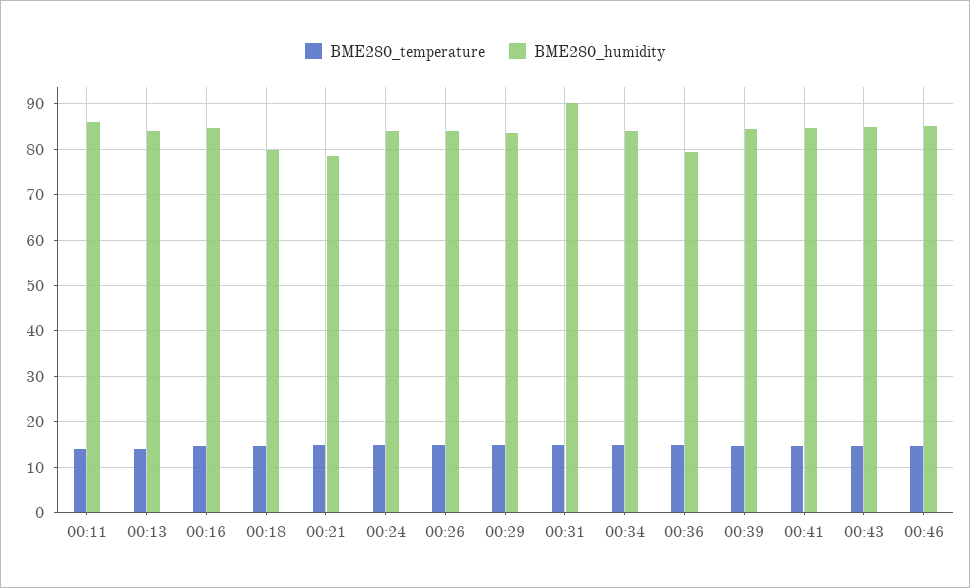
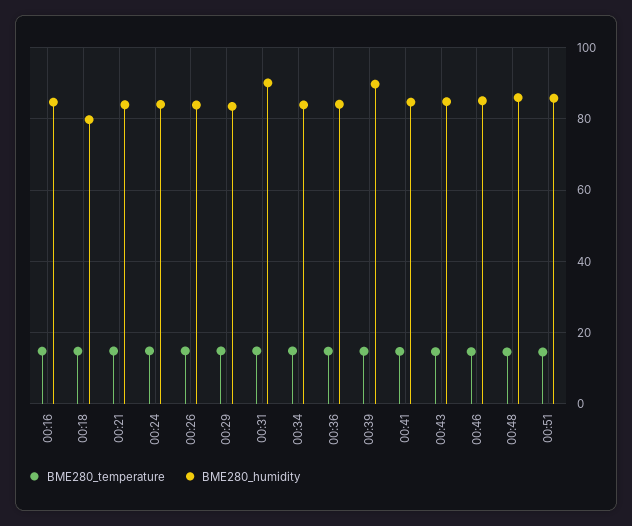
BME280_temperature, 00:11: 14 -> none
BME280_humidity, 00:11: 86 -> none
BME280_temperature, 00:13: 14 -> none
BME280_humidity, 00:13: 84 -> none
BME280_humidity, 00:21: 78 -> 84
BME280_humidity, 00:36: 80 -> 84
BME280_humidity, 00:39: 84 -> 90
BME280_temperature, 00:48: none -> 14
BME280_humidity, 00:48: none -> 86
BME280_temperature, 00:51: none -> 14
BME280_humidity, 00:51: none -> 86

